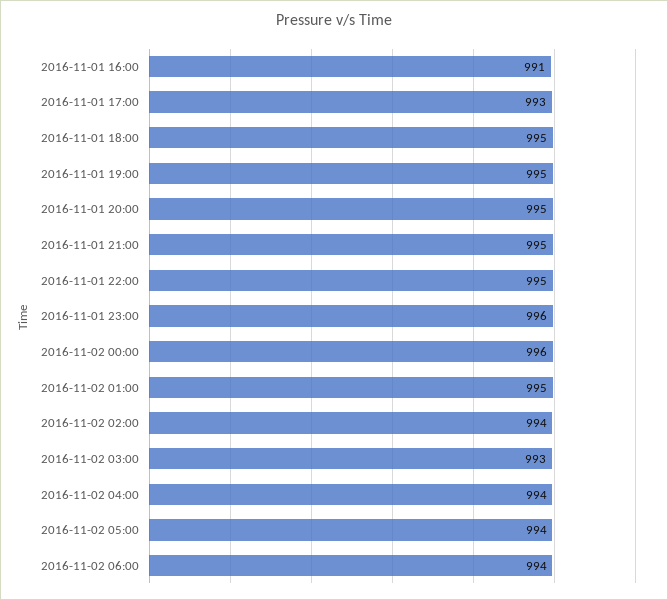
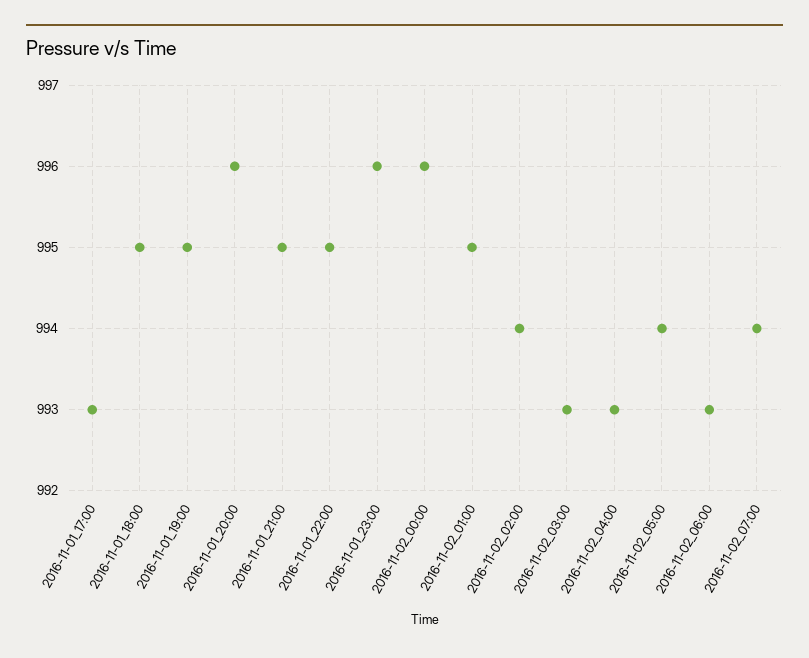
2016-11-01 16:00: 991 -> none
2016-11-01 20:00: 995 -> 996
2016-11-02 04:00: 994 -> 993
2016-11-02 06:00: 994 -> 993
2016-11-02_07:00: none -> 994

